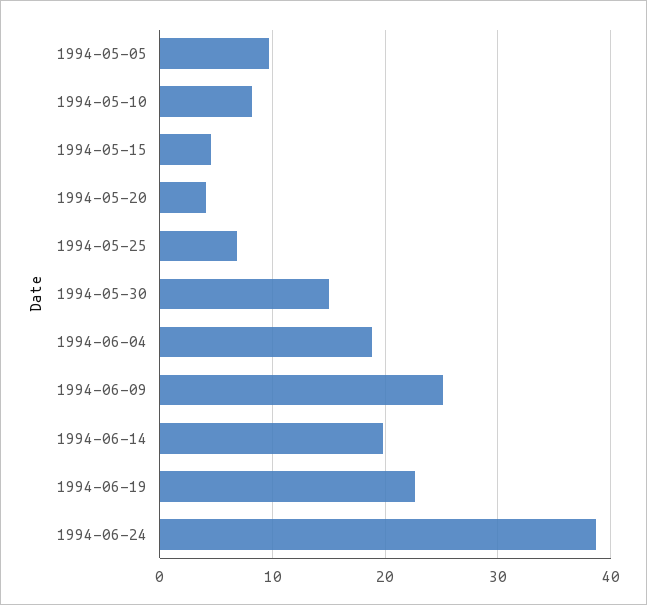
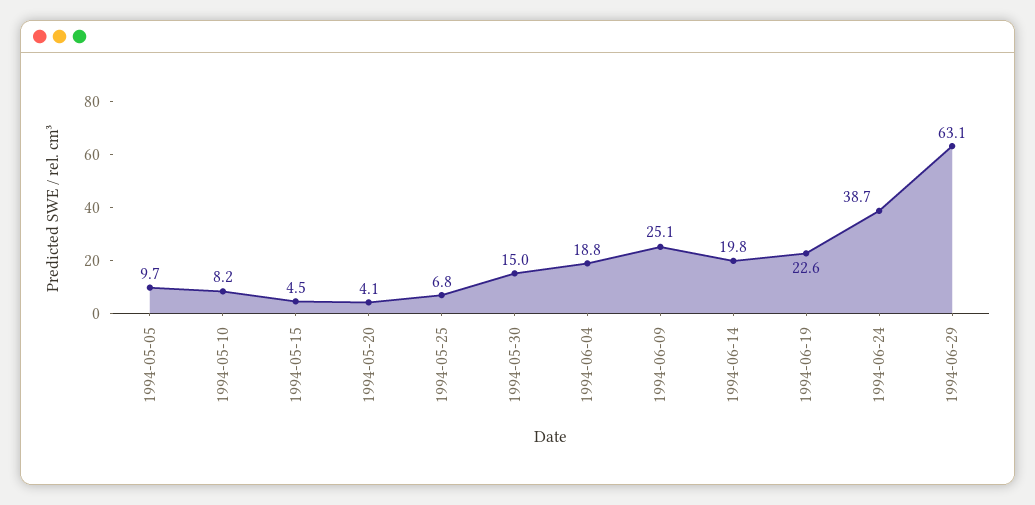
1994-06-29: none -> 63.1

